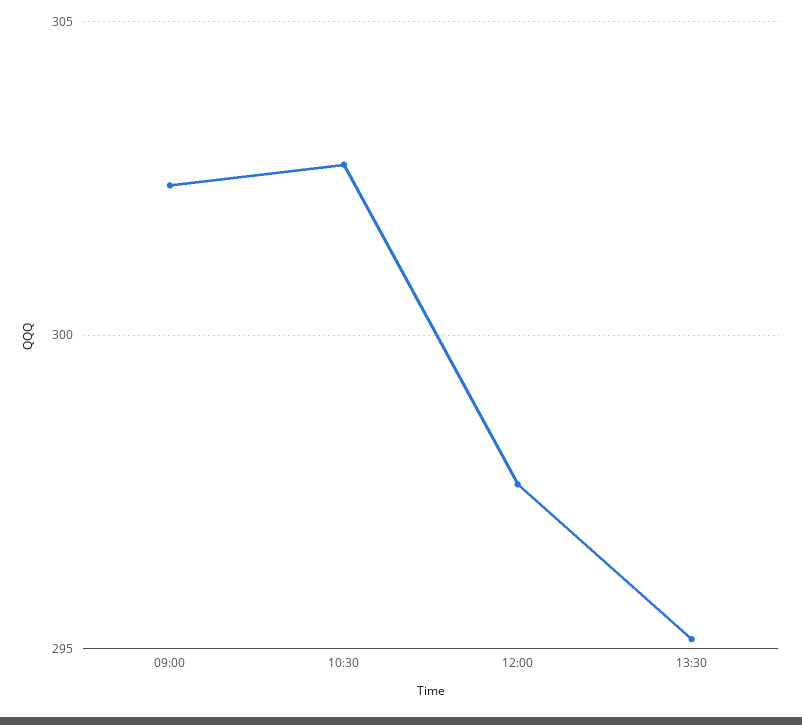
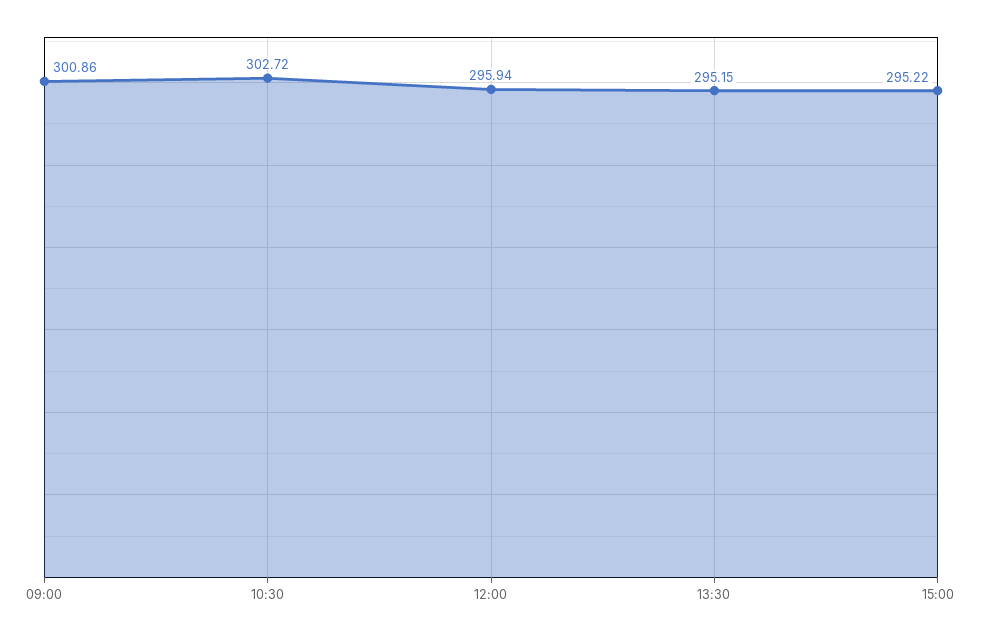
09:00: 302.5 -> 300.86
12:00: 297.5 -> 295.94
15:00: none -> 295.22

